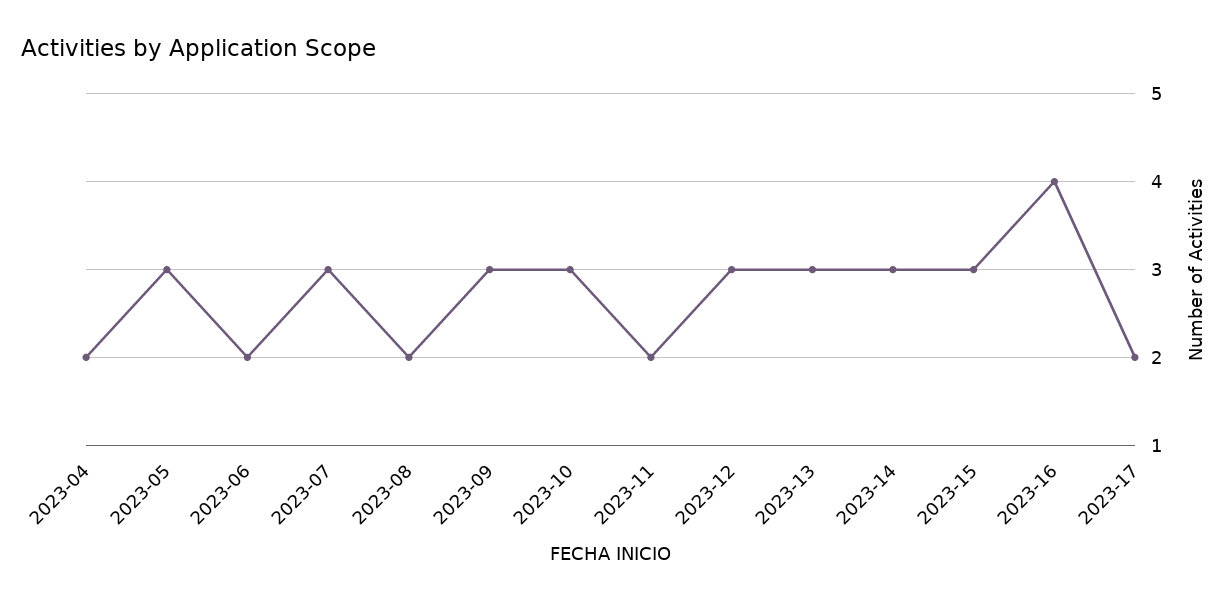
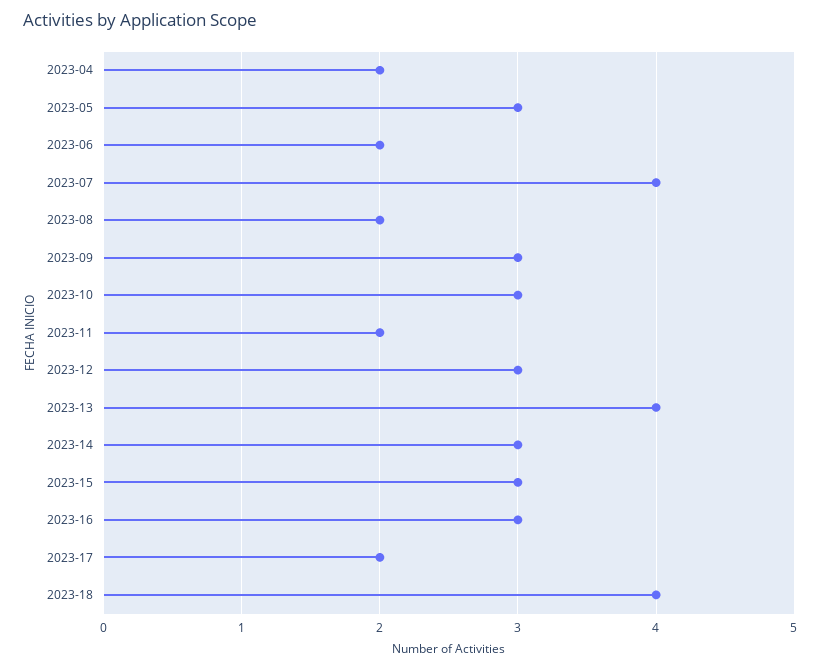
2023-07: 3 -> 4
2023-13: 3 -> 4
2023-16: 4 -> 3
2023-18: none -> 4

